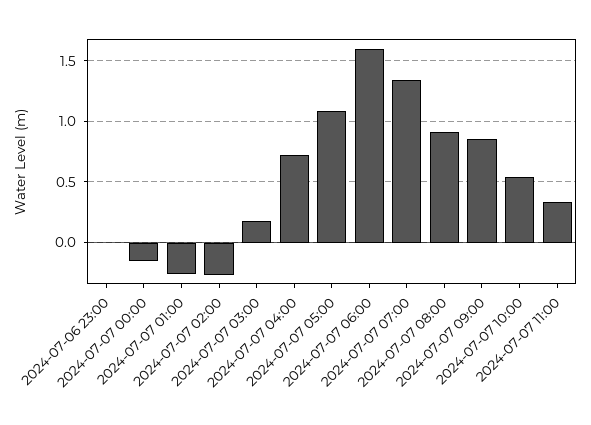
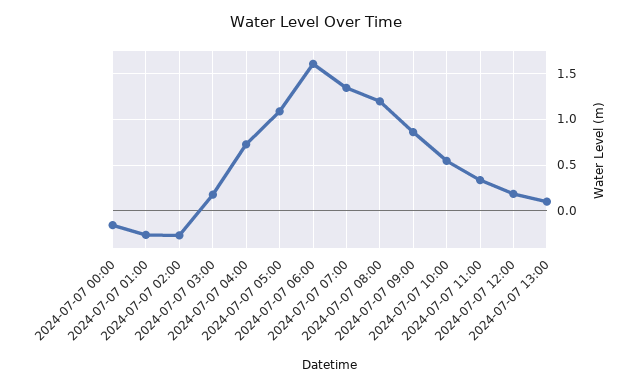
2024-07-06 23:00: 0 -> none
2024-07-07 08:00: 0.9 -> 1.2
2024-07-07 12:00: none -> 0.2
2024-07-07 13:00: none -> 0.1

